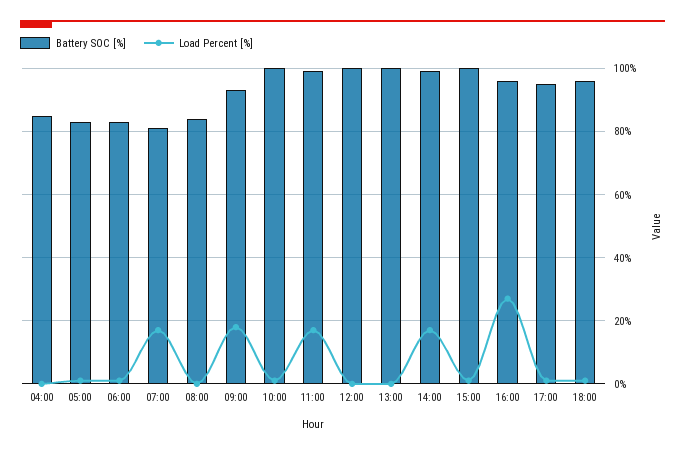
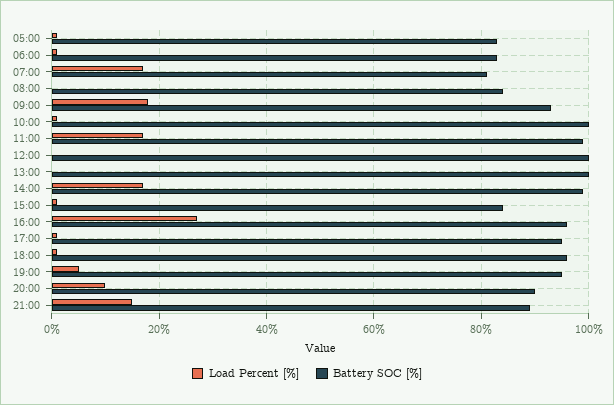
Battery SOC [%], 04:00: 85 -> none
Load Percent [%], 04:00: 0 -> none
Battery SOC [%], 15:00: 100 -> 85
Load Percent [%], 19:00: none -> 5
Battery SOC [%], 19:00: none -> 95
Load Percent [%], 20:00: none -> 10
Battery SOC [%], 20:00: none -> 90
Load Percent [%], 21:00: none -> 15
Battery SOC [%], 21:00: none -> 90

